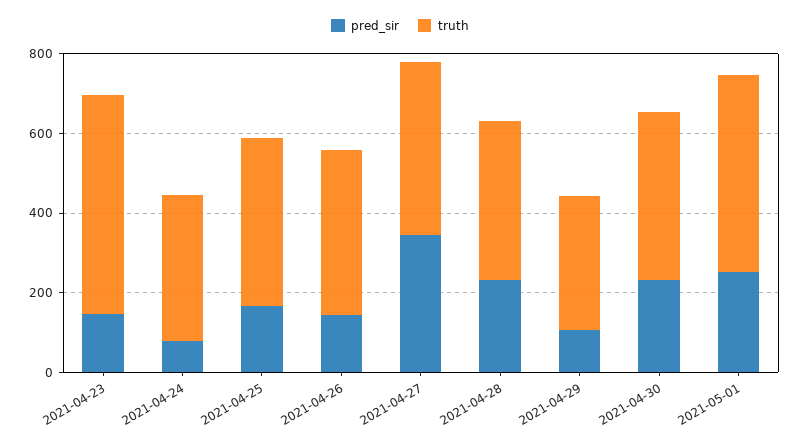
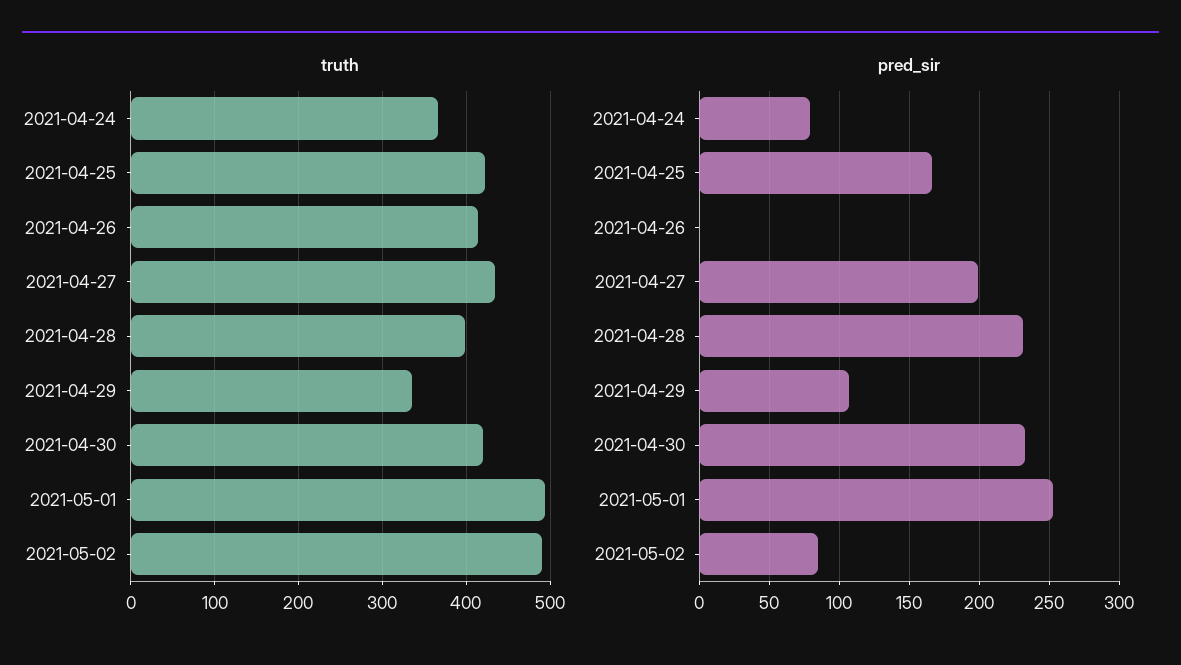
pred_sir, 2021-04-23: 150 -> none
truth, 2021-04-23: 550 -> none
pred_sir, 2021-04-26: 150 -> 0
pred_sir, 2021-04-27: 350 -> 200
truth, 2021-05-02: none -> 490
pred_sir, 2021-05-02: none -> 85

